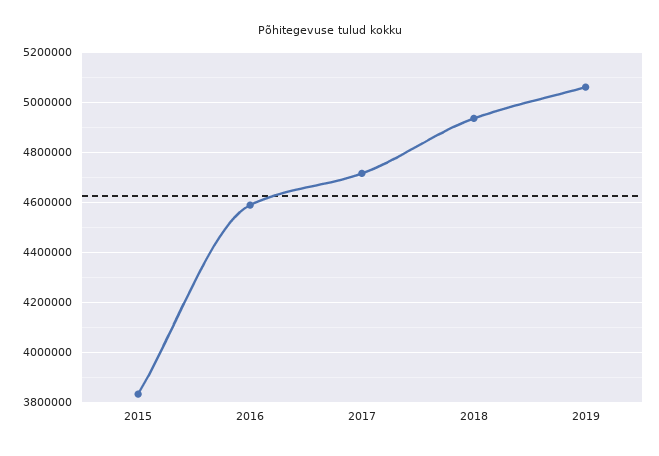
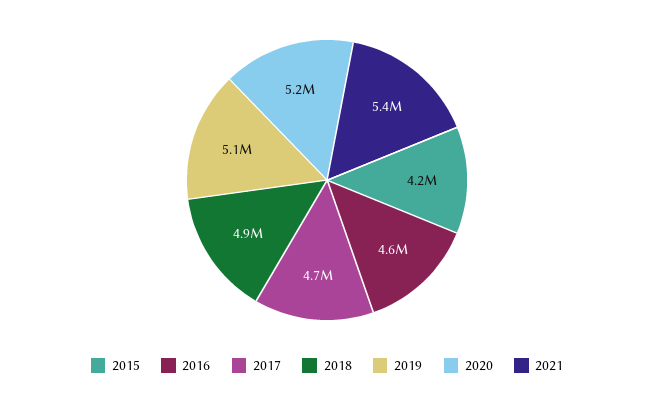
2015: 3825000 -> 4200000
2020: none -> 5200000
2021: none -> 5400000

